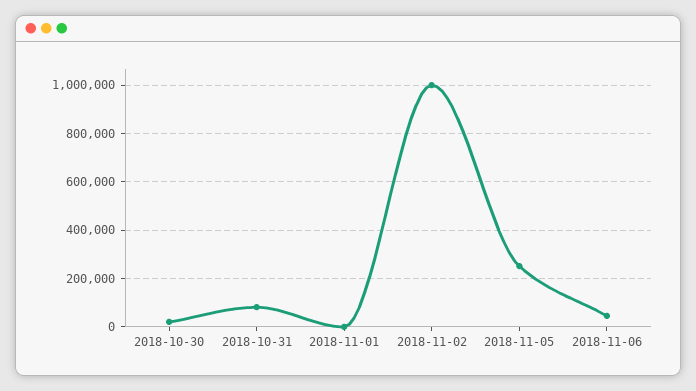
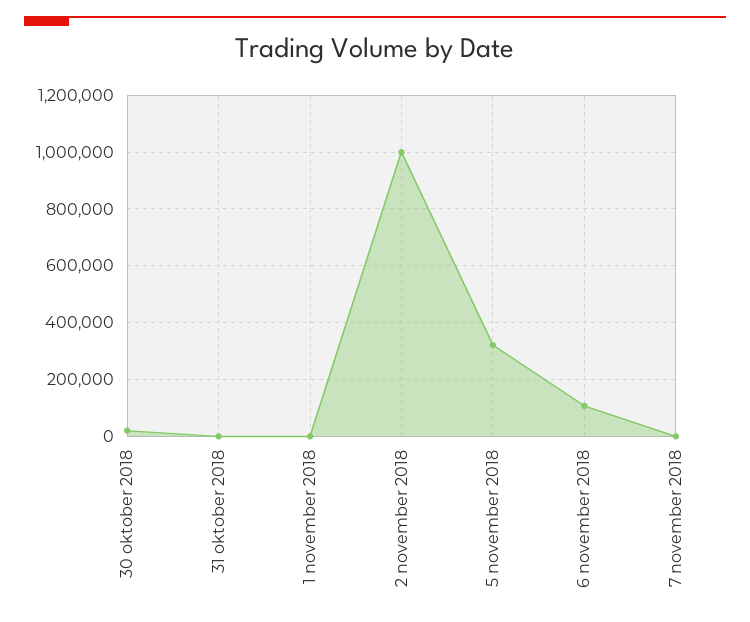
2018-10-31: 75000 -> 0
2018-11-05: 250000 -> 325000
2018-11-06: 50000 -> 100000
7 november 2018: none -> 0

